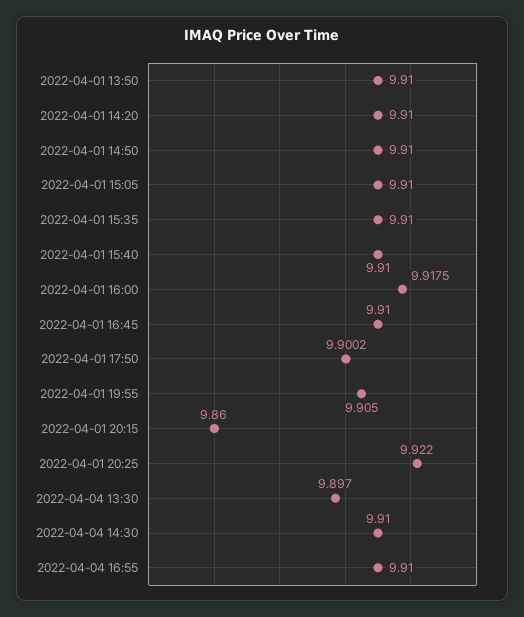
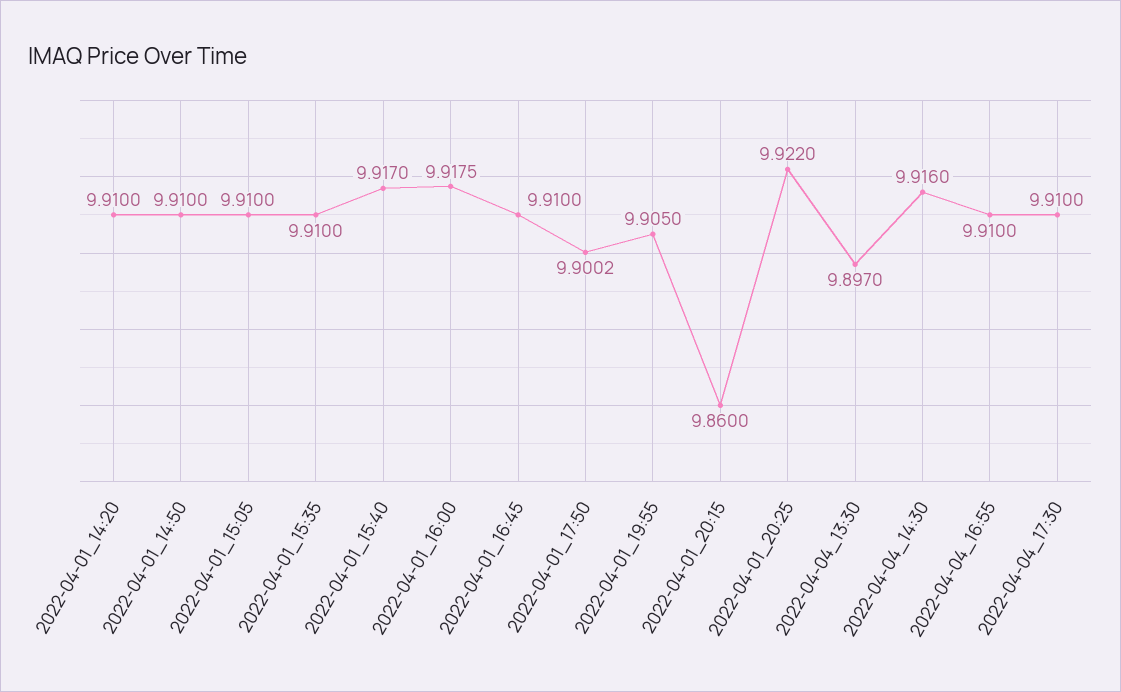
2022-04-01 13:50: 9.91 -> none
2022-04-01 15:40: 9.91 -> 9.917
2022-04-04 14:30: 9.91 -> 9.916
2022-04-04_17:30: none -> 9.91

